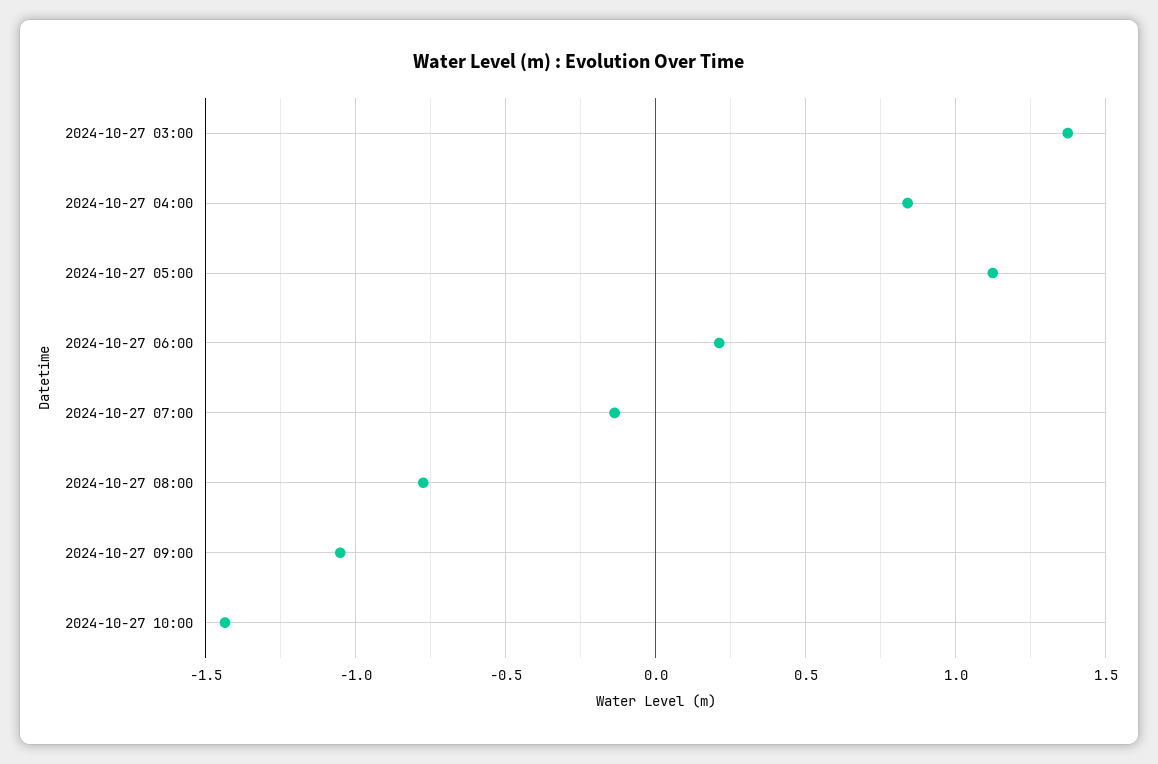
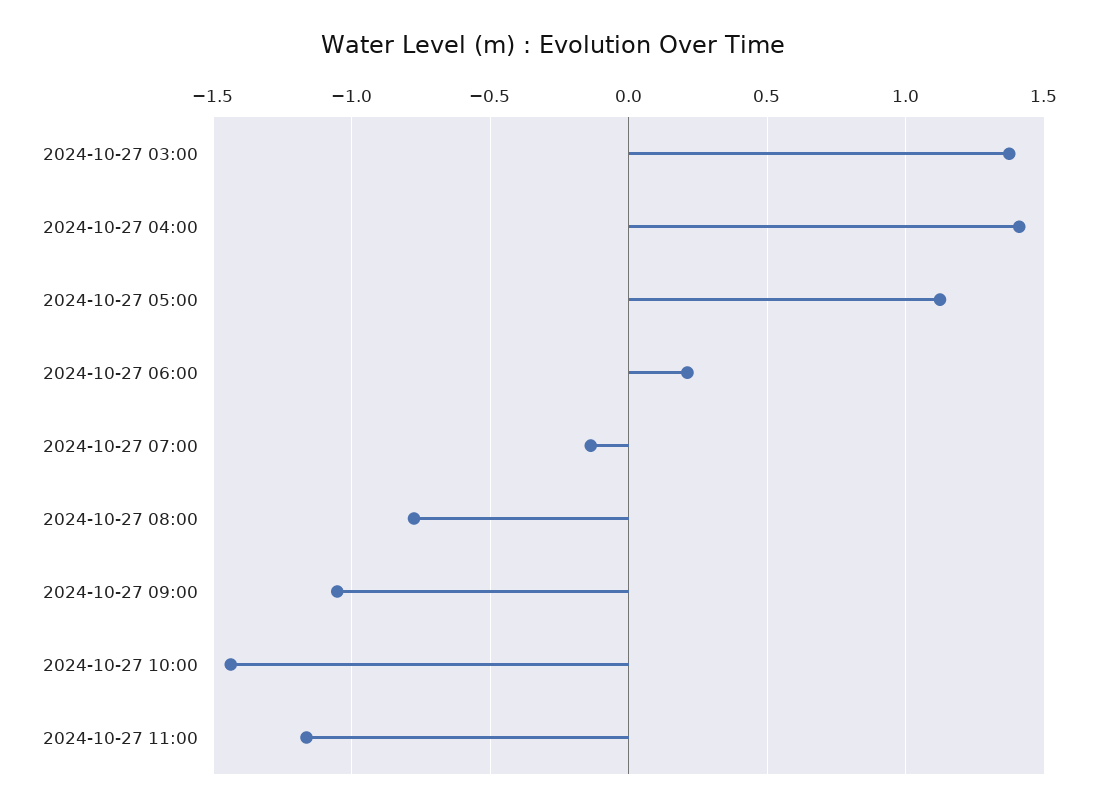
2024-10-27 04:00: 0.85 -> 1.4
2024-10-27 11:00: none -> -1.15

